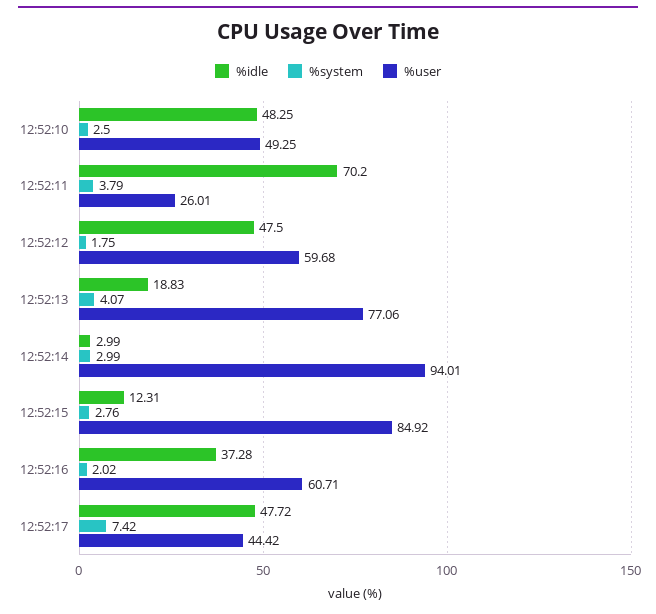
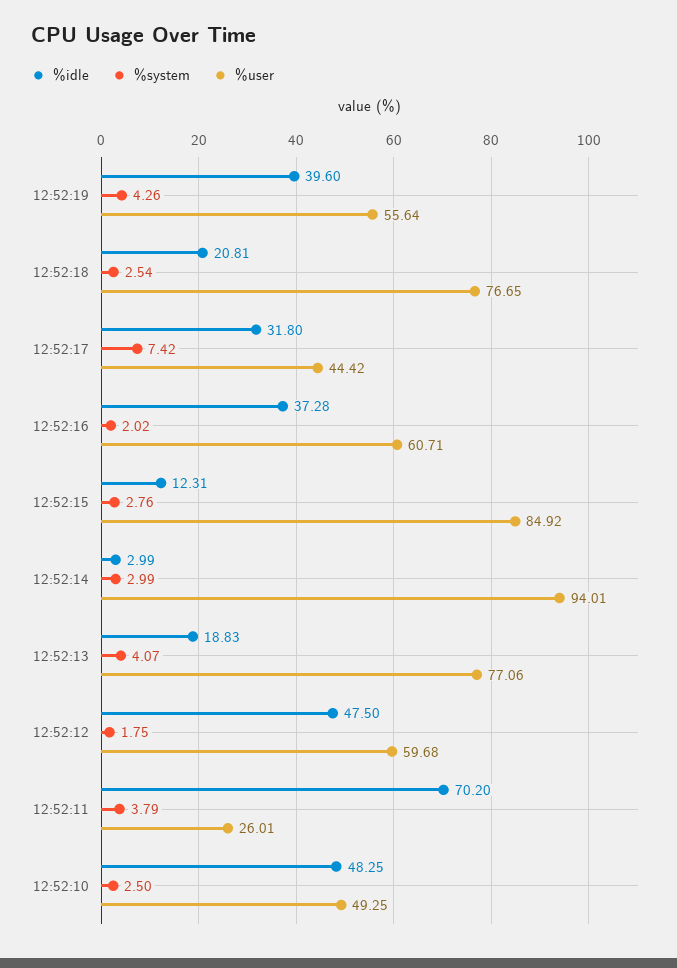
%idle, 12:52:17: 47.72 -> 31.8
%idle, 12:52:19: none -> 39.6
%system, 12:52:19: none -> 4.26
%user, 12:52:19: none -> 55.64
%idle, 12:52:18: none -> 20.81
%system, 12:52:18: none -> 2.54
%user, 12:52:18: none -> 76.65

